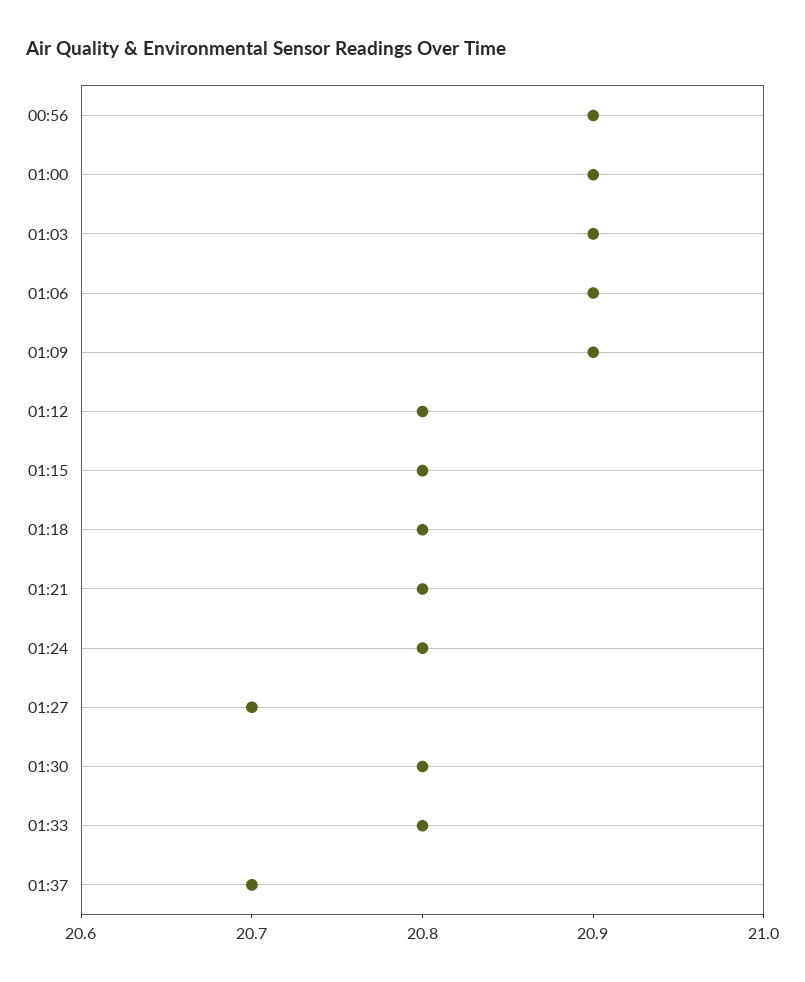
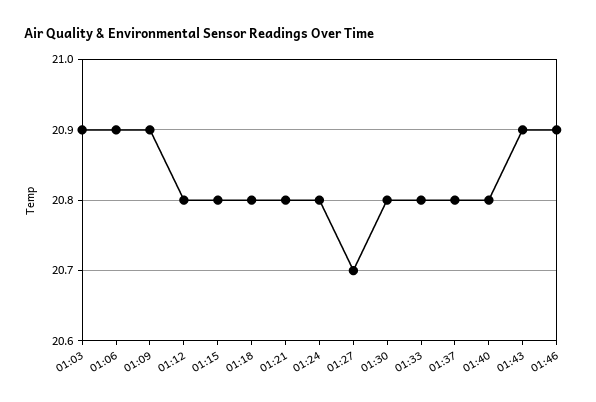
00:56: 20.9 -> none
01:00: 20.9 -> none
01:37: 20.7 -> 20.8
01:40: none -> 20.8
01:43: none -> 20.9
01:46: none -> 20.9

